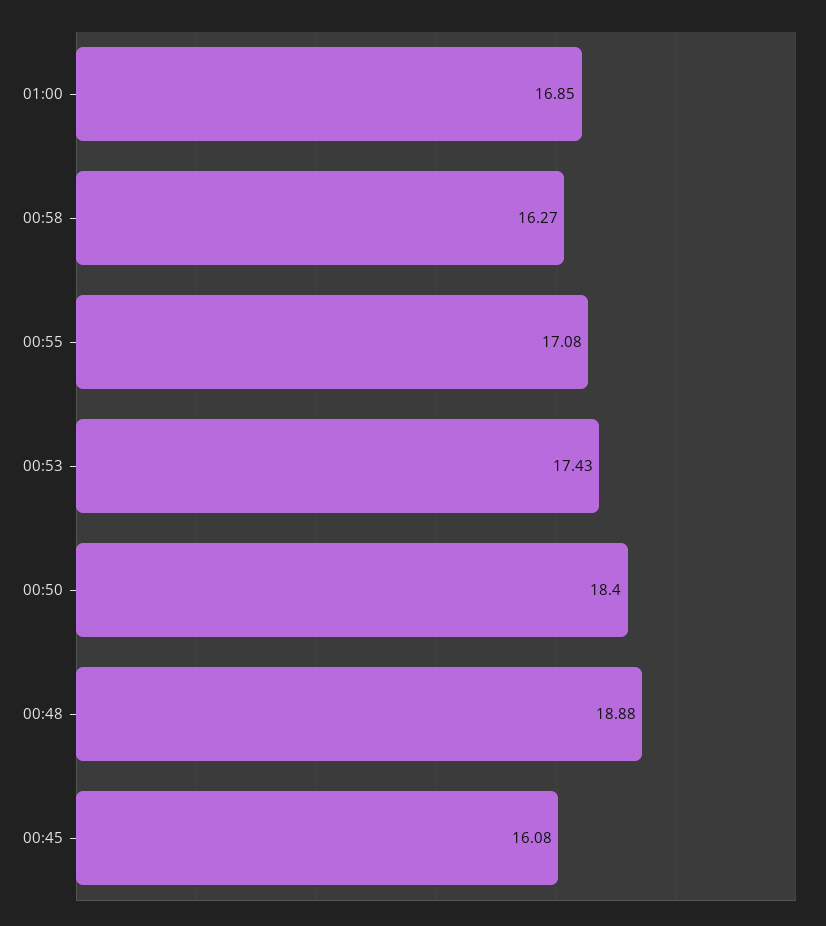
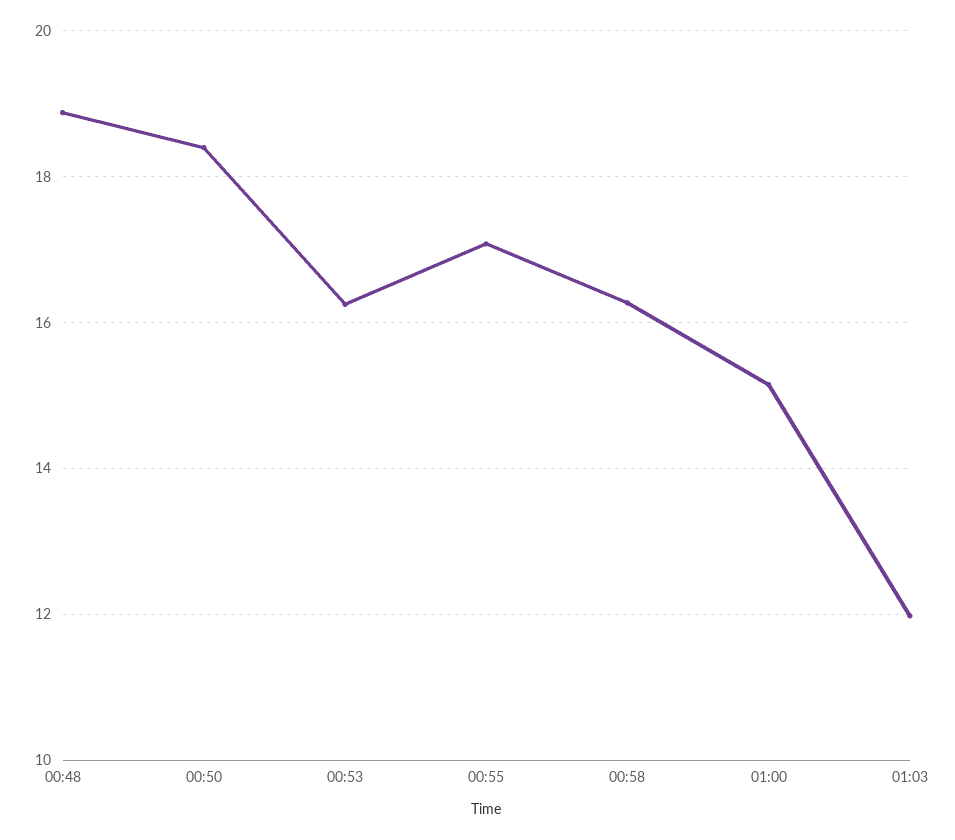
01:00: 16.85 -> 15.2
00:53: 17.43 -> 16.2
00:45: 16.08 -> none
01:03: none -> 12

